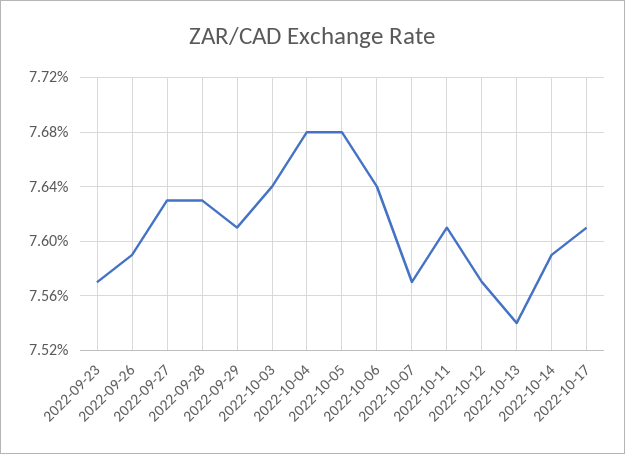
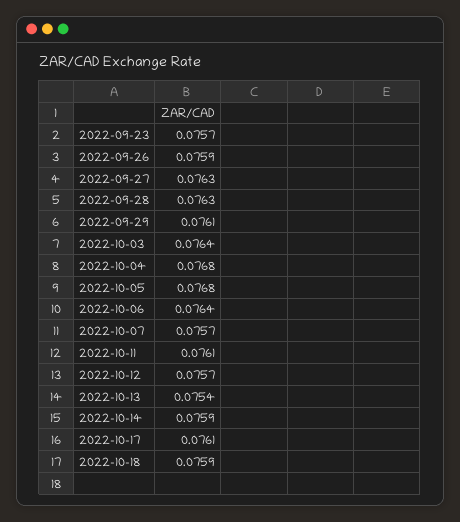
2022-10-18: none -> 0.0759

